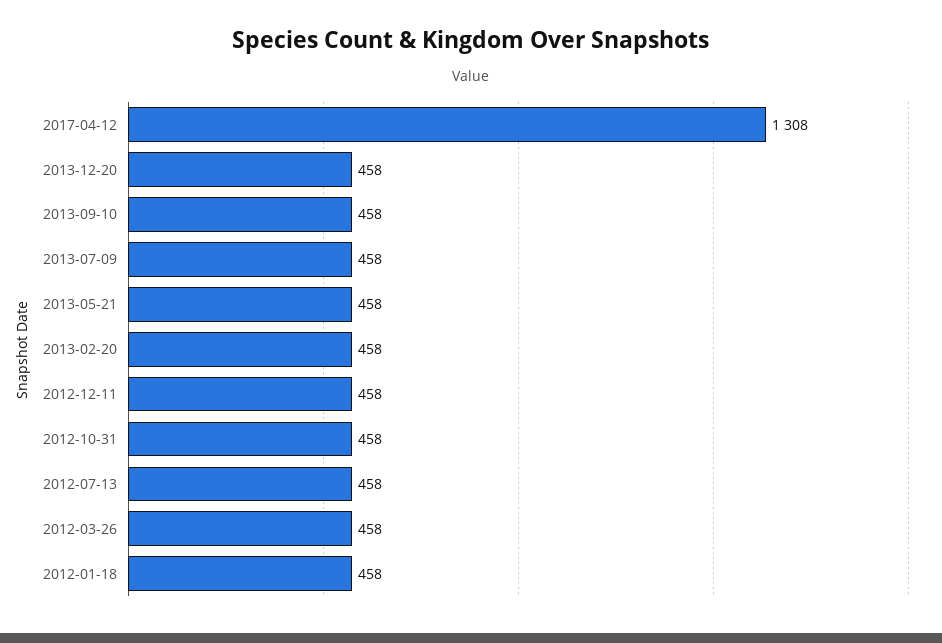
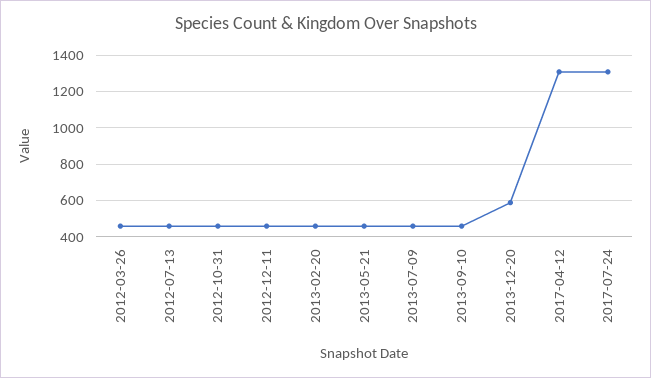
2013-12-20: 458 -> 600
2012-01-18: 458 -> none
2017-07-24: none -> 1300

